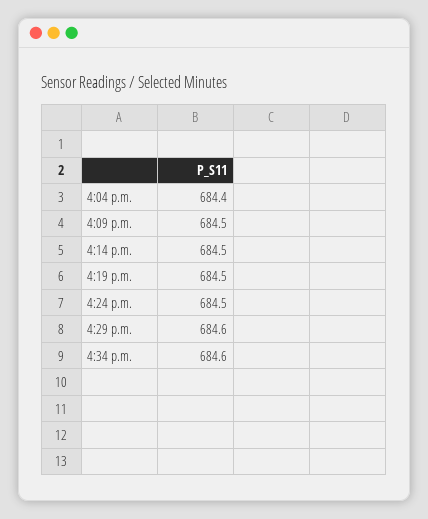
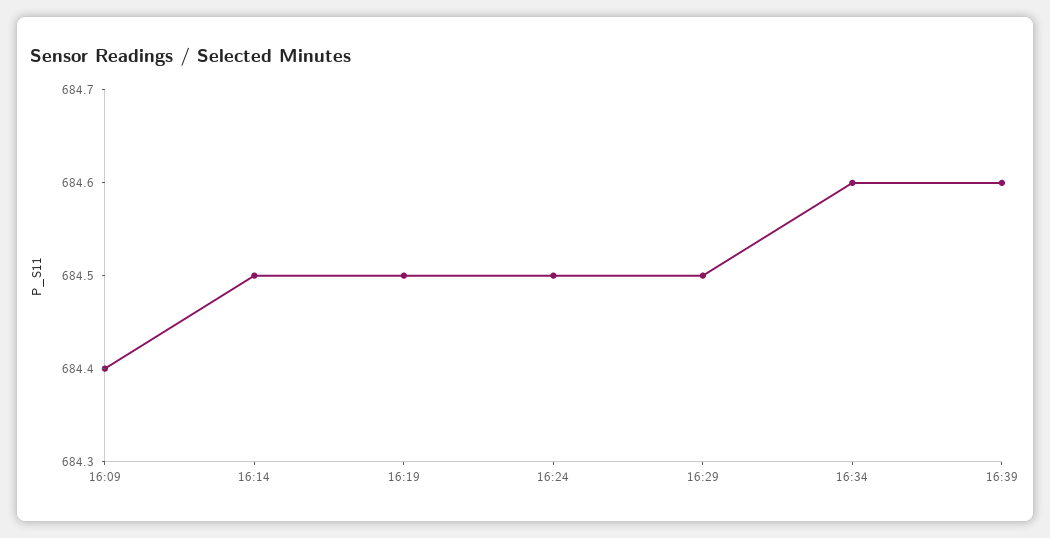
4:04 p.m.: 684.4 -> none
4:09 p.m.: 684.5 -> 684.4
4:29 p.m.: 684.6 -> 684.5
16:39: none -> 684.6

